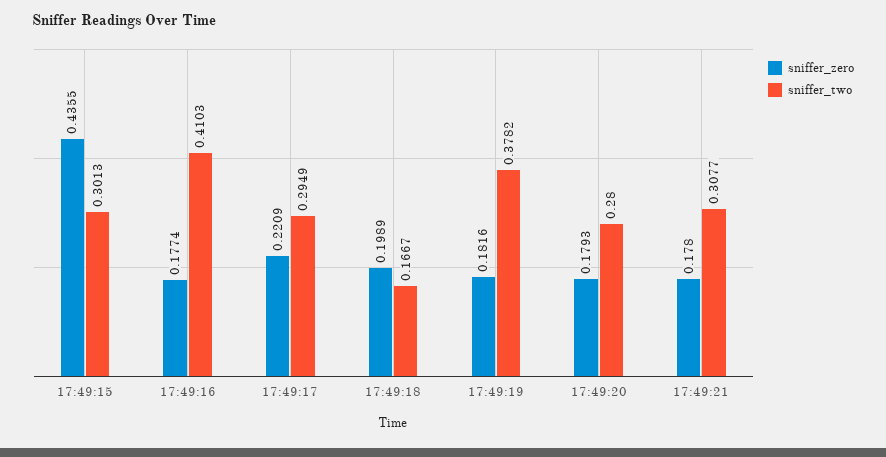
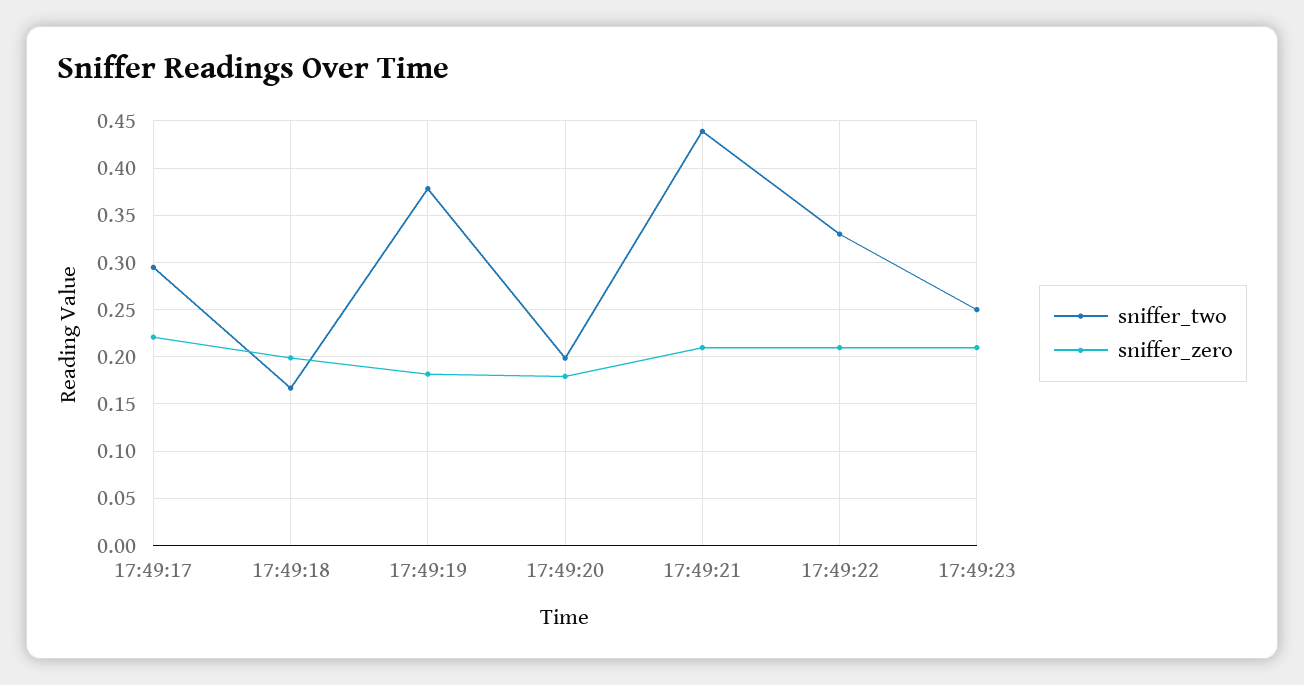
sniffer_zero, 17:49:15: 0.4355 -> none
sniffer_two, 17:49:15: 0.3013 -> none
sniffer_zero, 17:49:16: 0.1774 -> none
sniffer_two, 17:49:16: 0.4103 -> none
sniffer_two, 17:49:20: 0.28 -> 0.2
sniffer_zero, 17:49:21: 0.178 -> 0.21
sniffer_two, 17:49:21: 0.3077 -> 0.44
sniffer_two, 17:49:22: none -> 0.33
sniffer_zero, 17:49:22: none -> 0.21
sniffer_two, 17:49:23: none -> 0.25
sniffer_zero, 17:49:23: none -> 0.21

